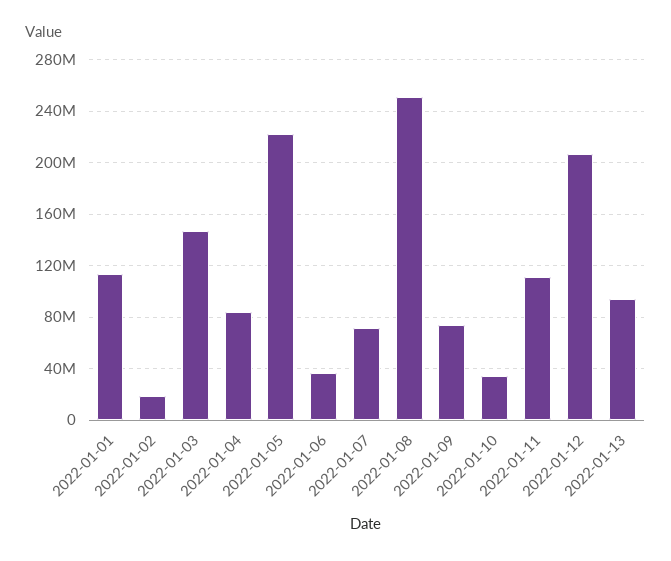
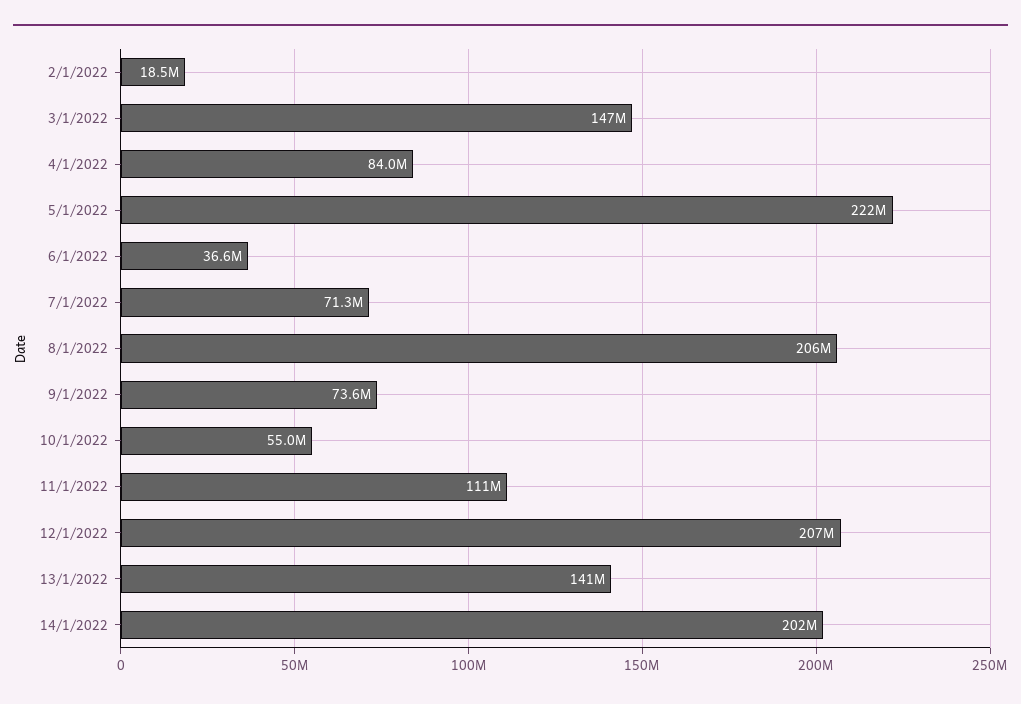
2022-01-01: 115000000 -> none
2022-01-08: 250000000 -> 206000000
2022-01-10: 35000000 -> 55000000
2022-01-13: 95000000 -> 141000000
14/1/2022: none -> 202000000

